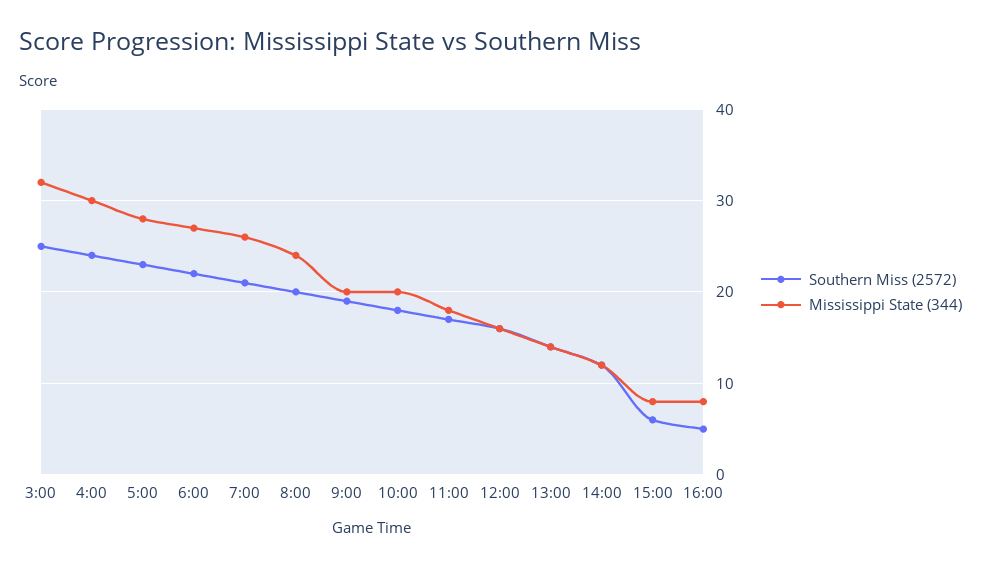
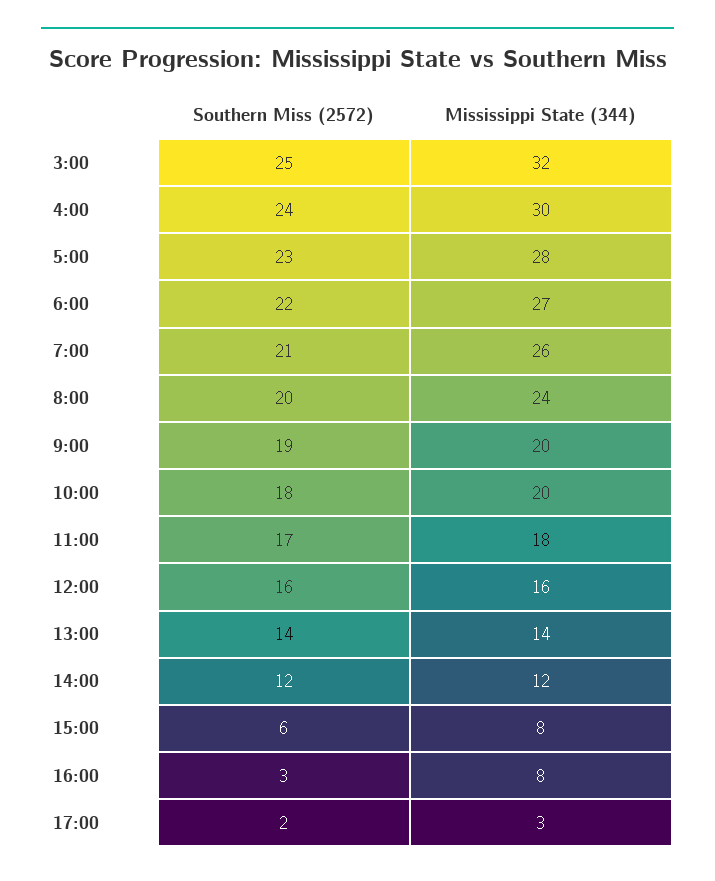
Southern Miss (2572), 16:00: 5 -> 3
Southern Miss (2572), 17:00: none -> 2
Mississippi State (344), 17:00: none -> 3

